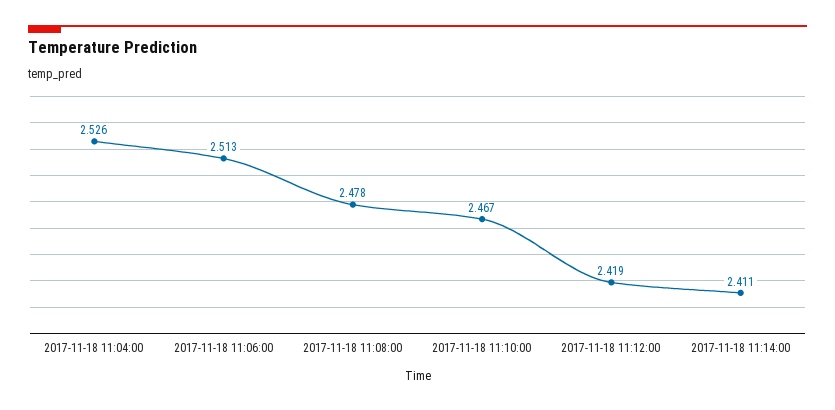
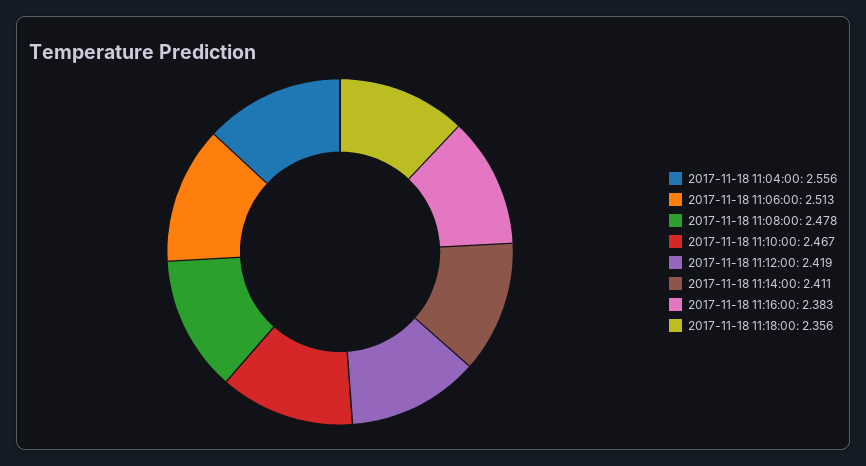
2017-11-18 11:04:00: 2.526 -> 2.556
2017-11-18 11:16:00: none -> 2.383
2017-11-18 11:18:00: none -> 2.356

